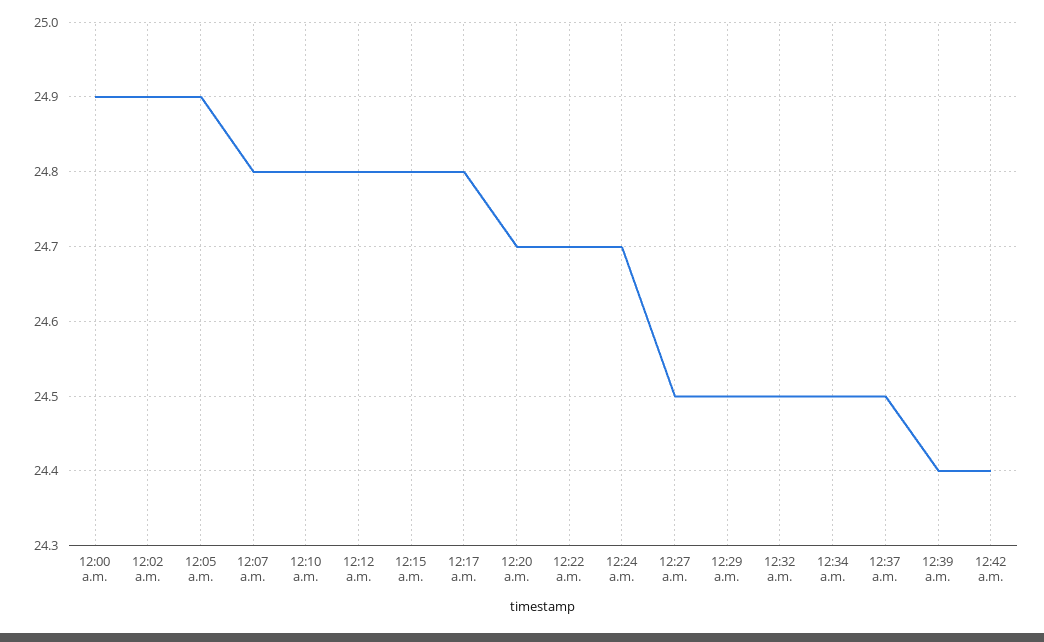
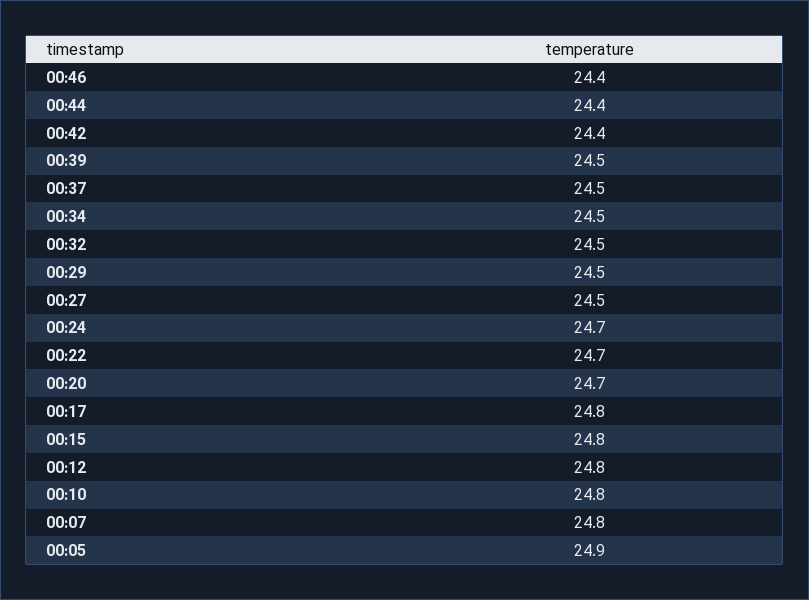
12:00 a.m.: 24.9 -> none
12:02 a.m.: 24.9 -> none
12:39 a.m.: 24.4 -> 24.5
00:46: none -> 24.4
00:44: none -> 24.4

